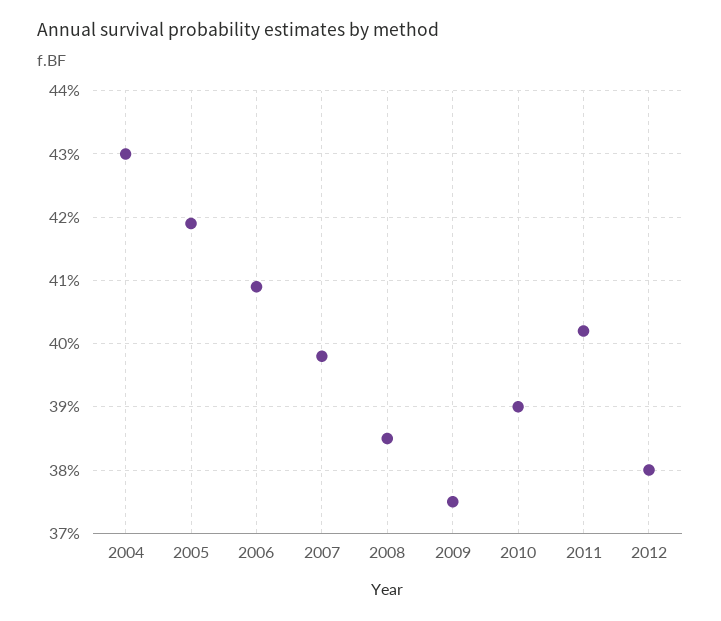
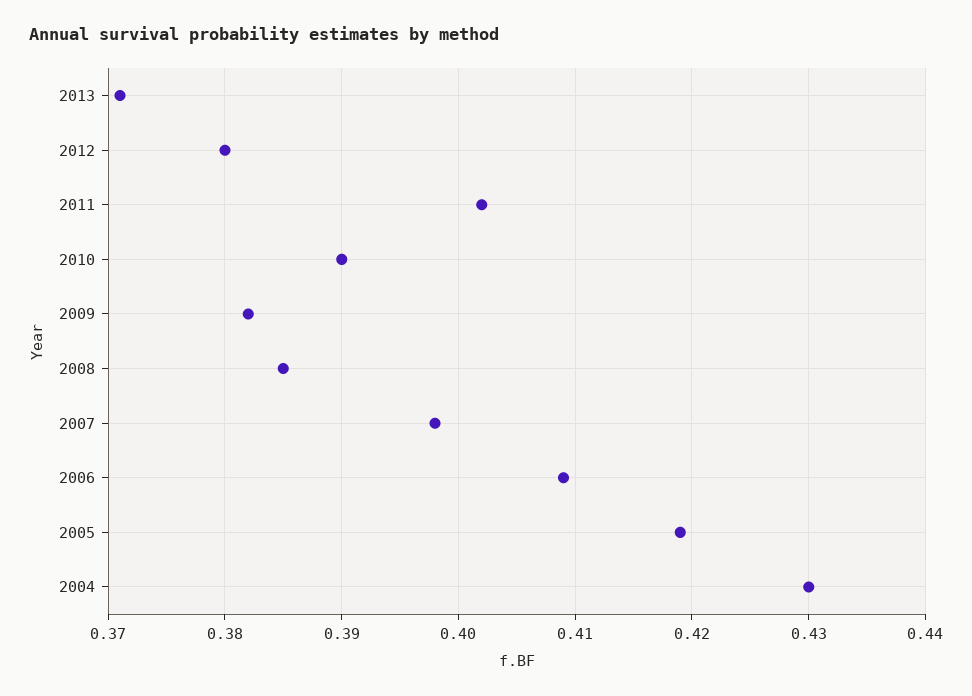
2009: 0.375 -> 0.382
2013: none -> 0.371

